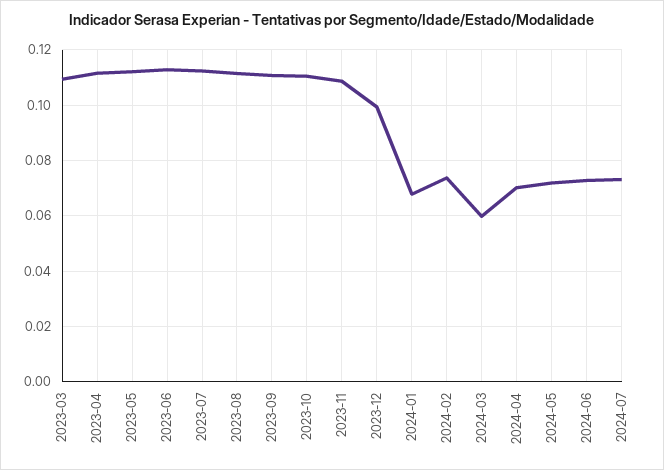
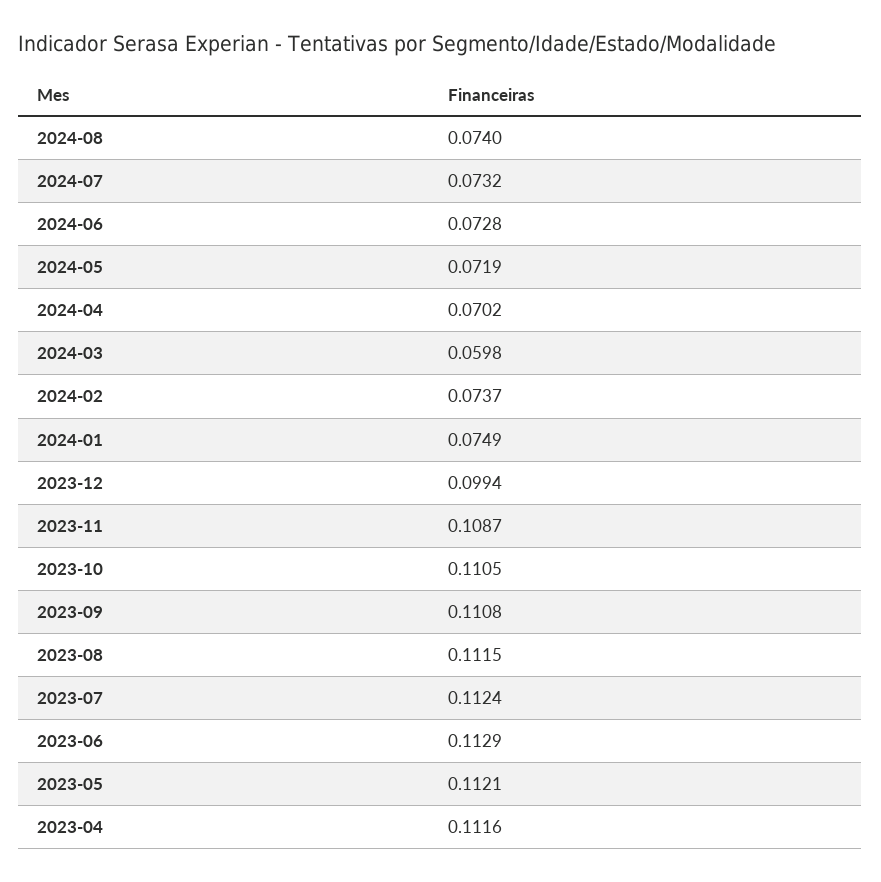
2023-03: 0.11 -> none
2024-01: 0.0675 -> 0.0749
2024-08: none -> 0.074

